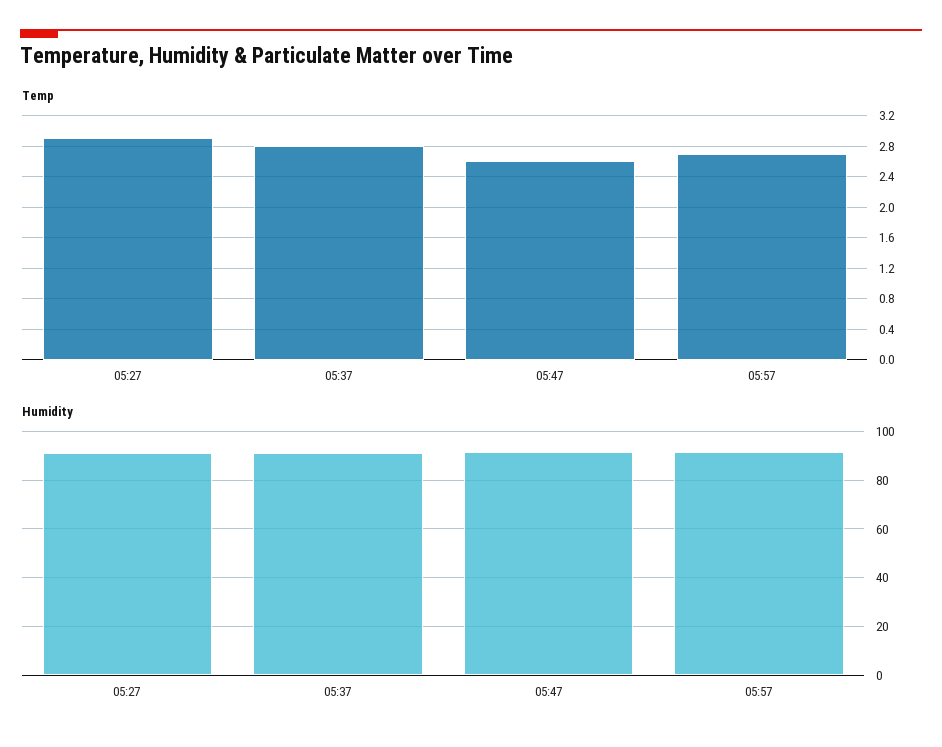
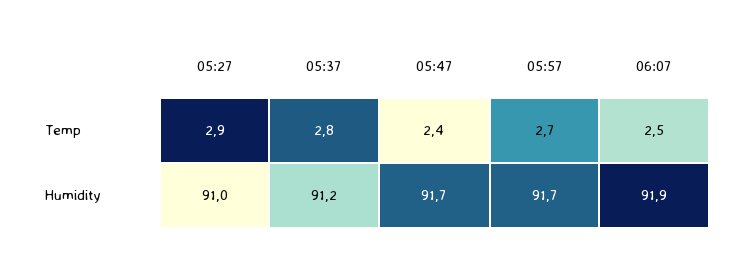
Temp, 05:47: 2.6 -> 2.4
Temp, 06:07: none -> 2.5
Humidity, 06:07: none -> 91.9

